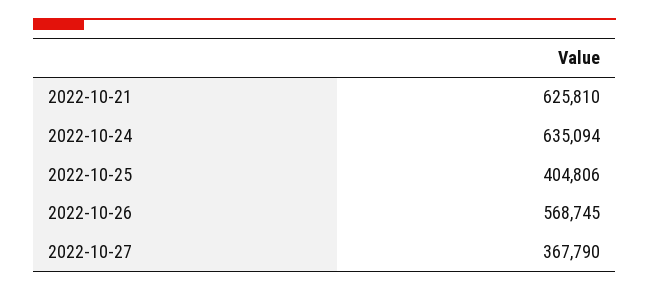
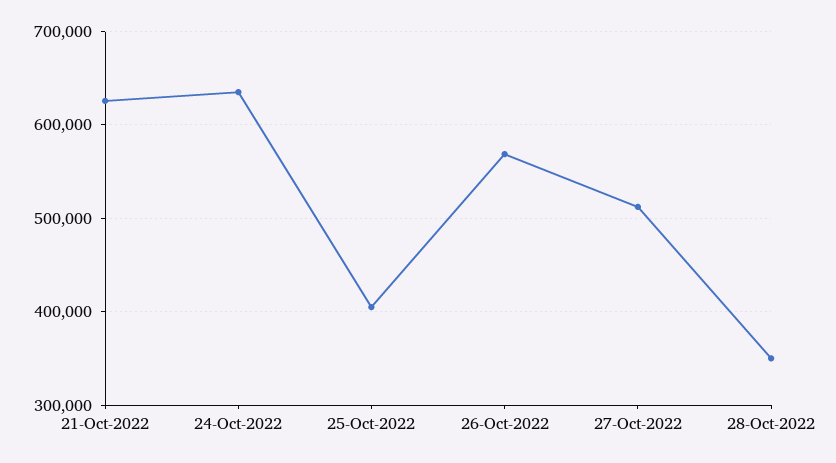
2022-10-27: 367790 -> 510000
28-Oct-2022: none -> 350000

